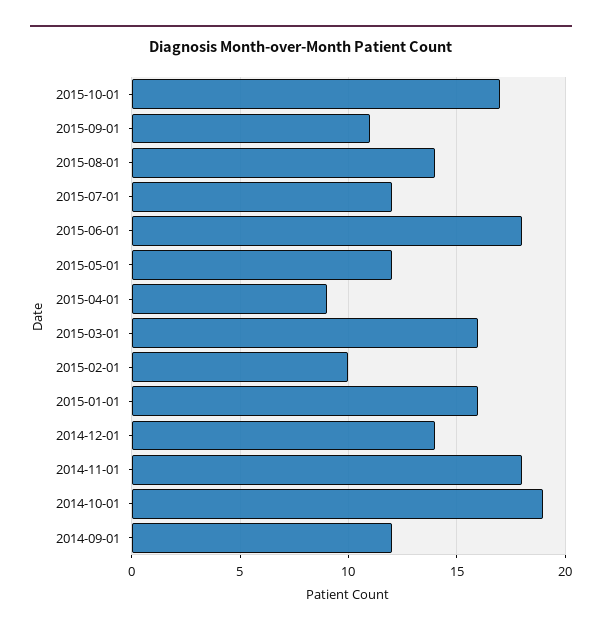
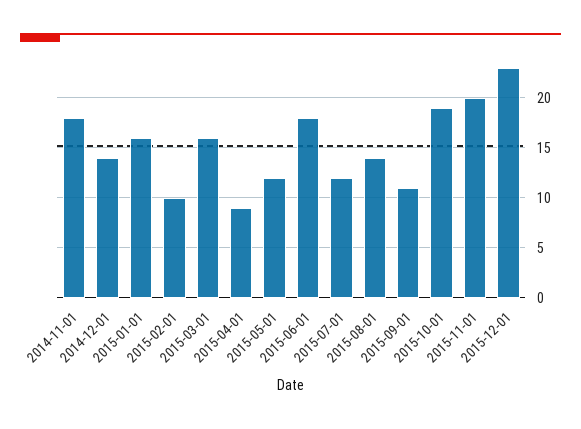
2015-10-01: 17 -> 19
2014-10-01: 19 -> none
2014-09-01: 12 -> none
2015-11-01: none -> 20
2015-12-01: none -> 23

